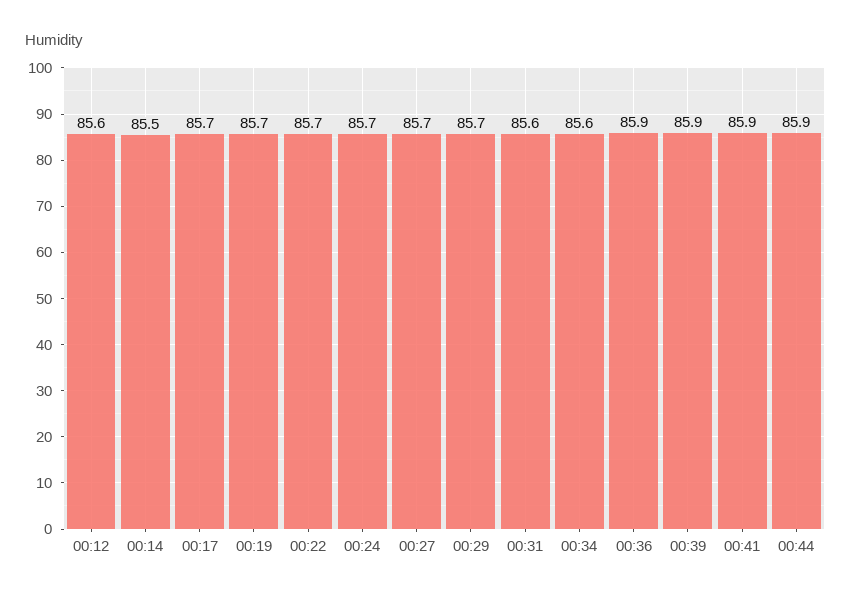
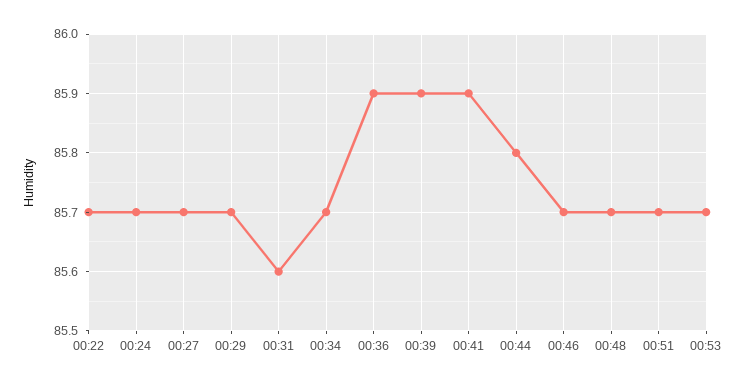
00:12: 85.6 -> none
00:14: 85.5 -> none
00:17: 85.7 -> none
00:19: 85.7 -> none
00:34: 85.6 -> 85.7
00:44: 85.9 -> 85.8
00:46: none -> 85.7
00:48: none -> 85.7
00:51: none -> 85.7
00:53: none -> 85.7

